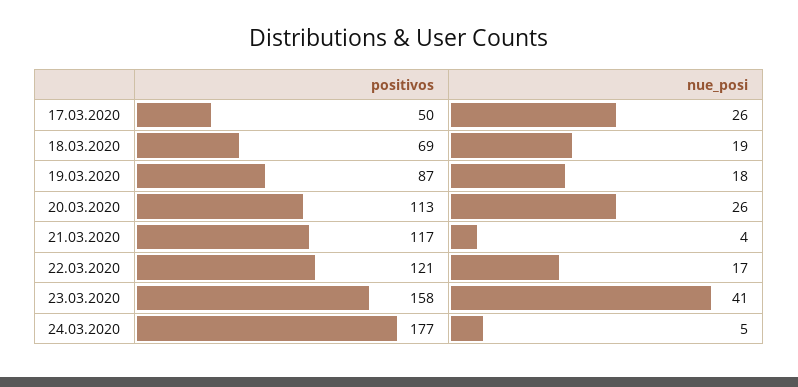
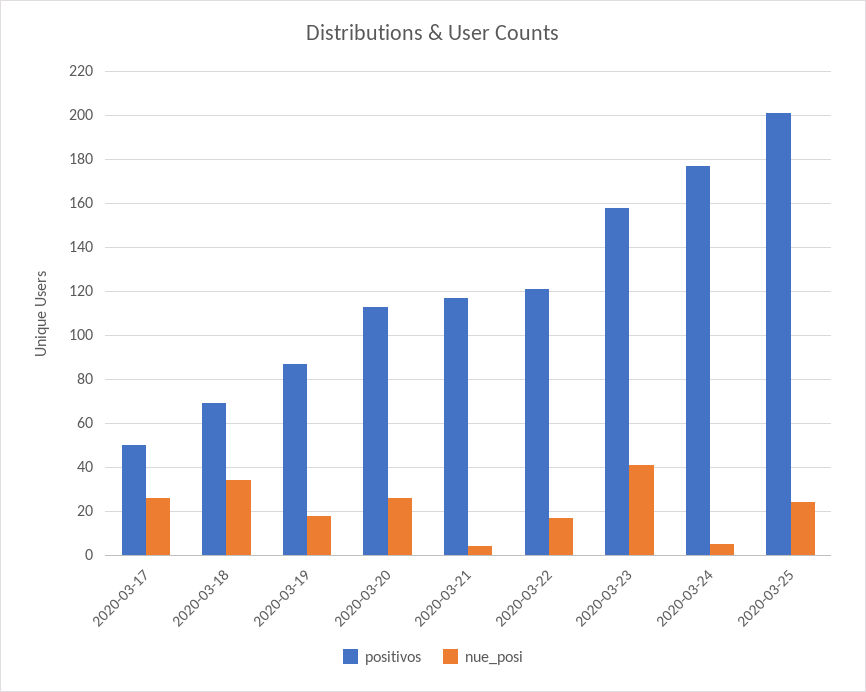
nue_posi, 18.03.2020: 19 -> 35
positivos, 2020-03-25: none -> 200
nue_posi, 2020-03-25: none -> 25

